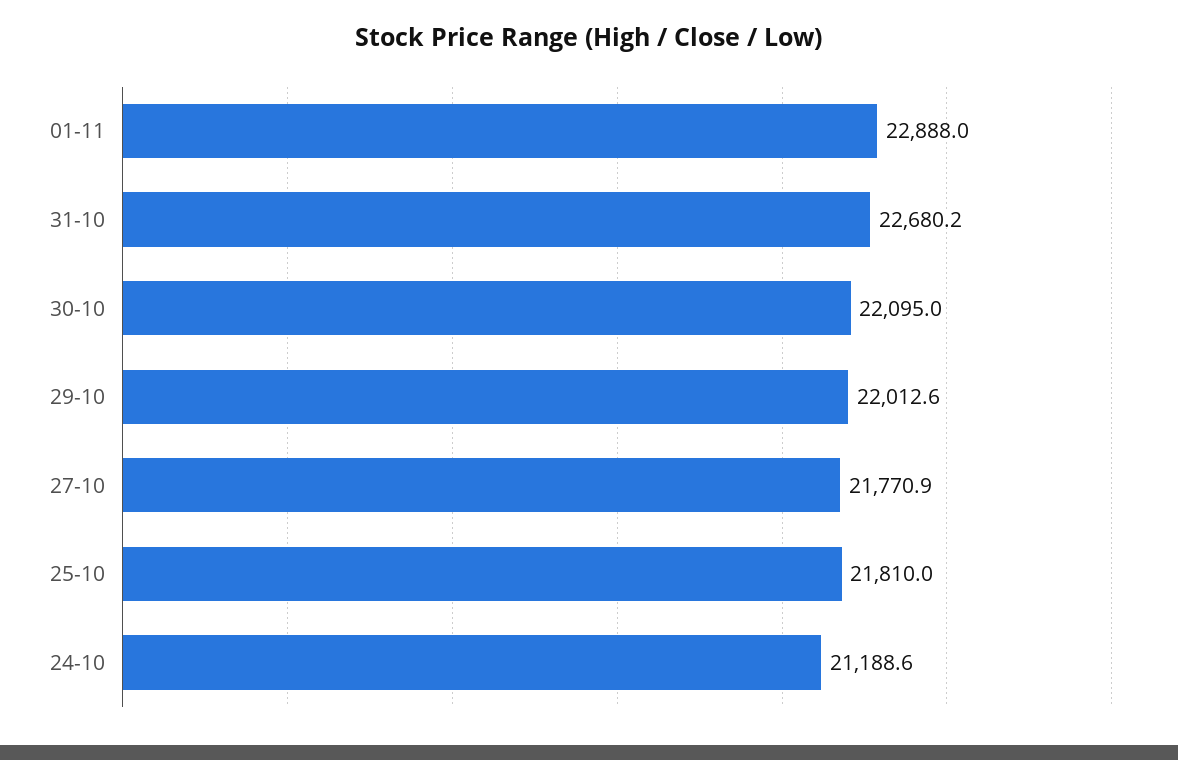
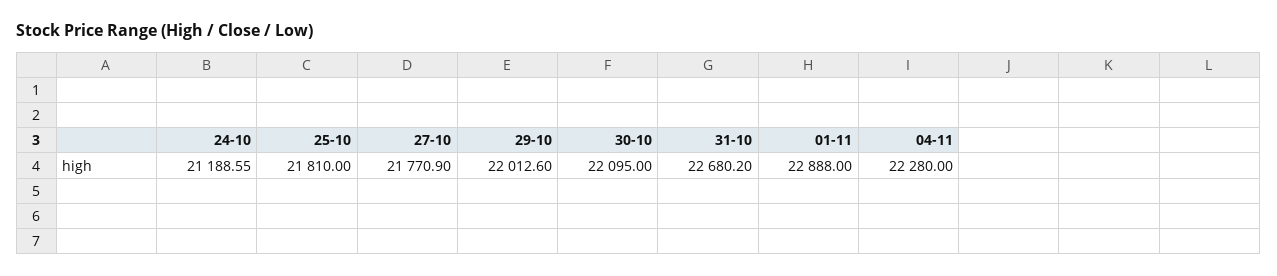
04-11: none -> 22280

